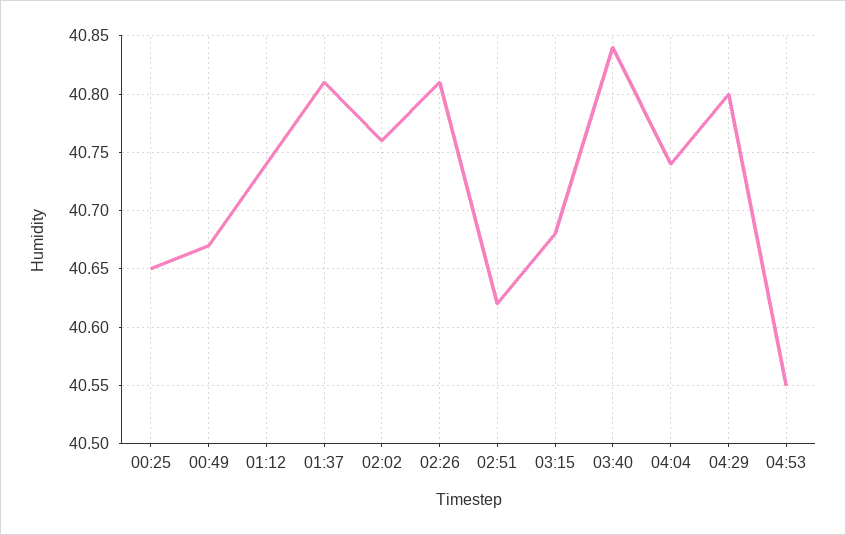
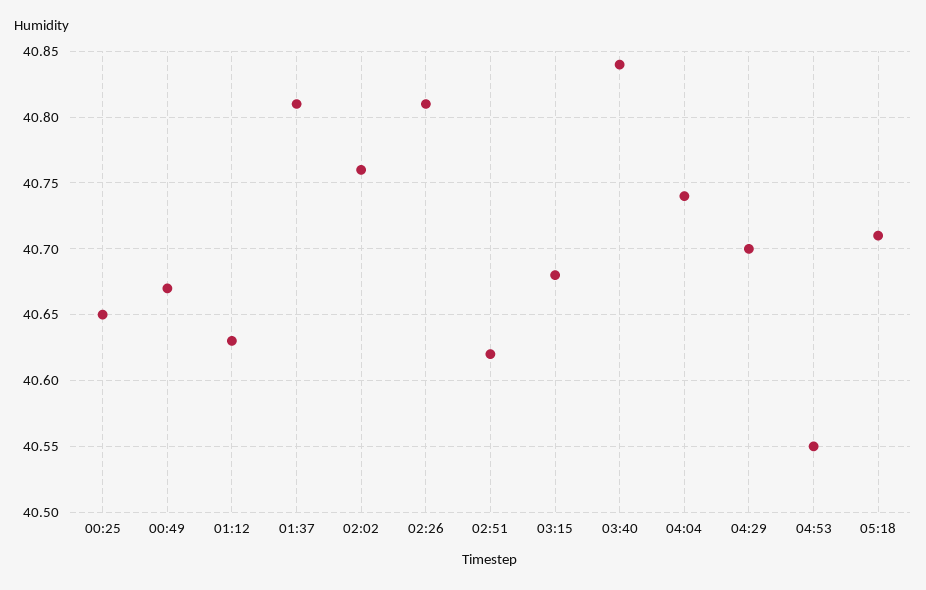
01:12: 40.74 -> 40.63
04:29: 40.8 -> 40.7
05:18: none -> 40.71

